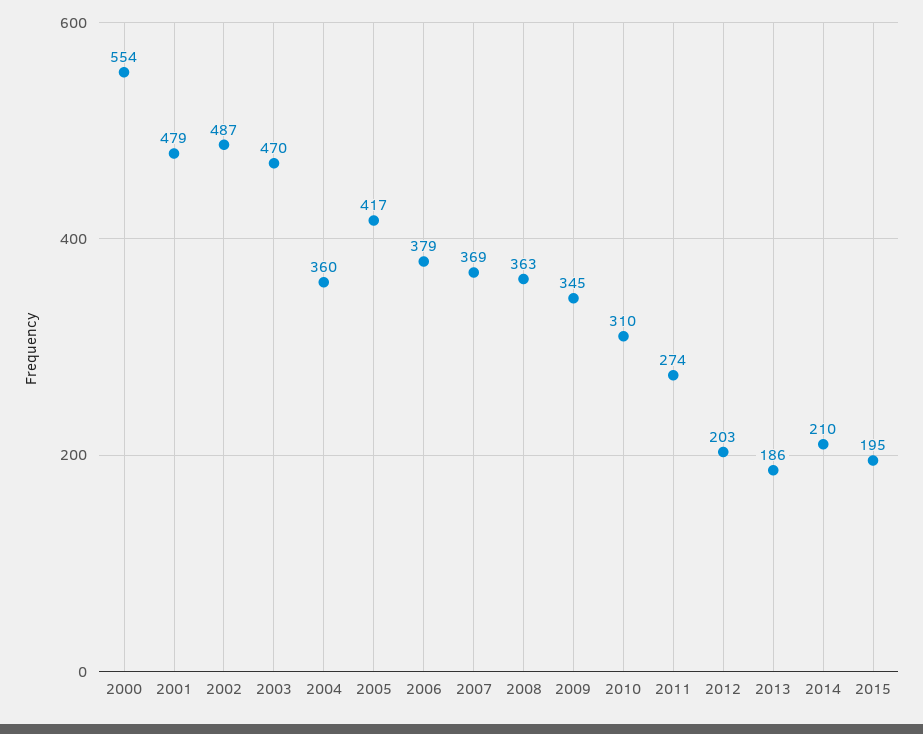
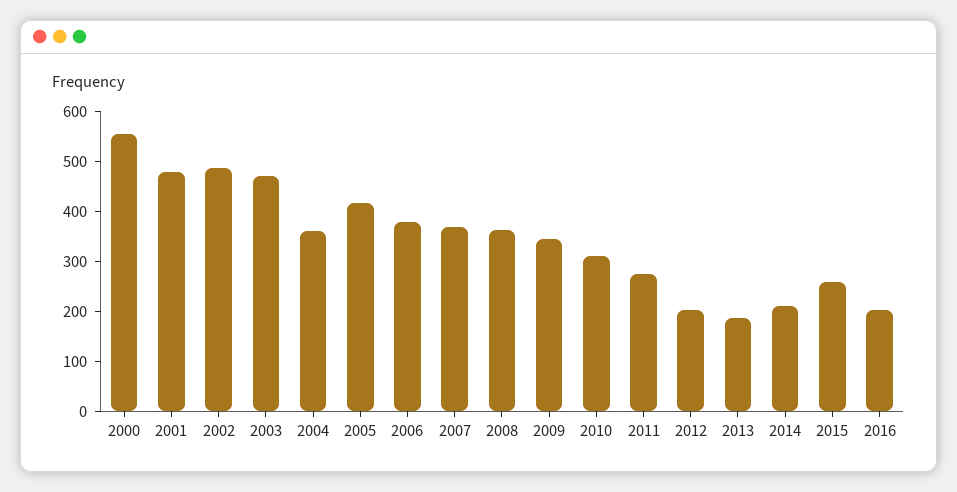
2015: 195 -> 260
2016: none -> 200

